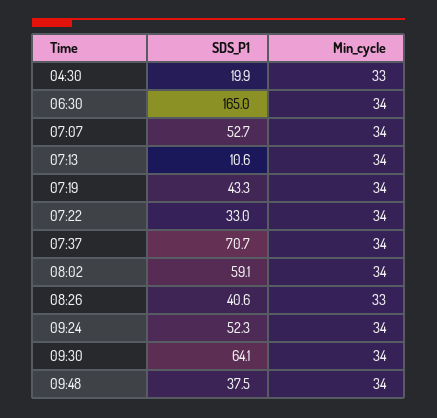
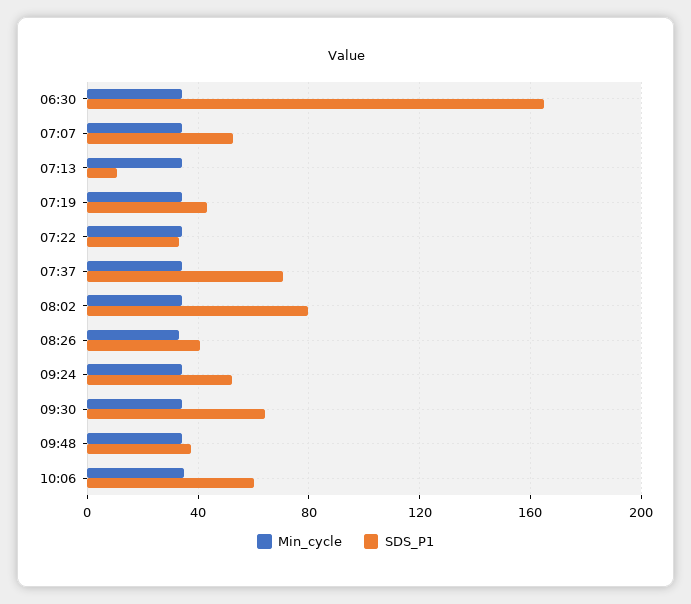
SDS_P1, 04:30: 19.9 -> none
Min_cycle, 04:30: 33 -> none
SDS_P1, 08:02: 59.1 -> 80
Min_cycle, 10:06: none -> 35
SDS_P1, 10:06: none -> 60

